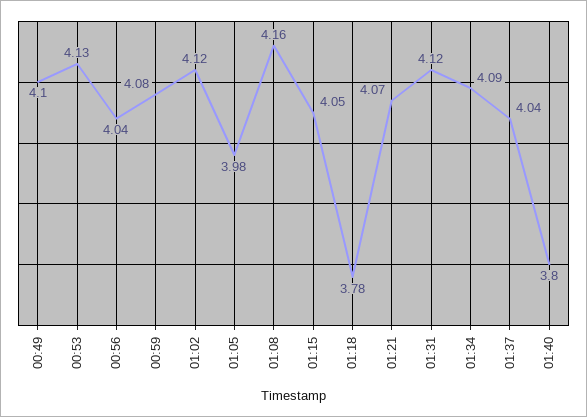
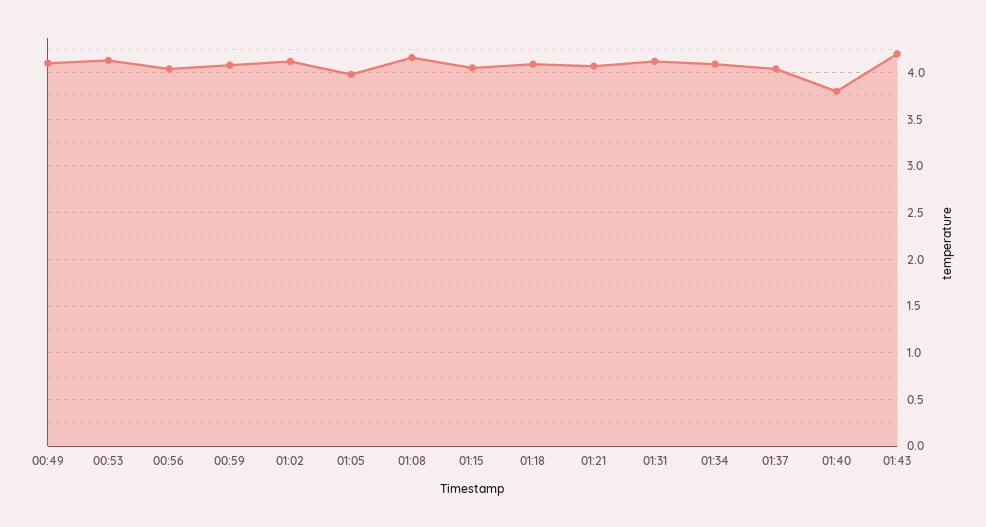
01:18: 3.78 -> 4.1
01:43: none -> 4.2

